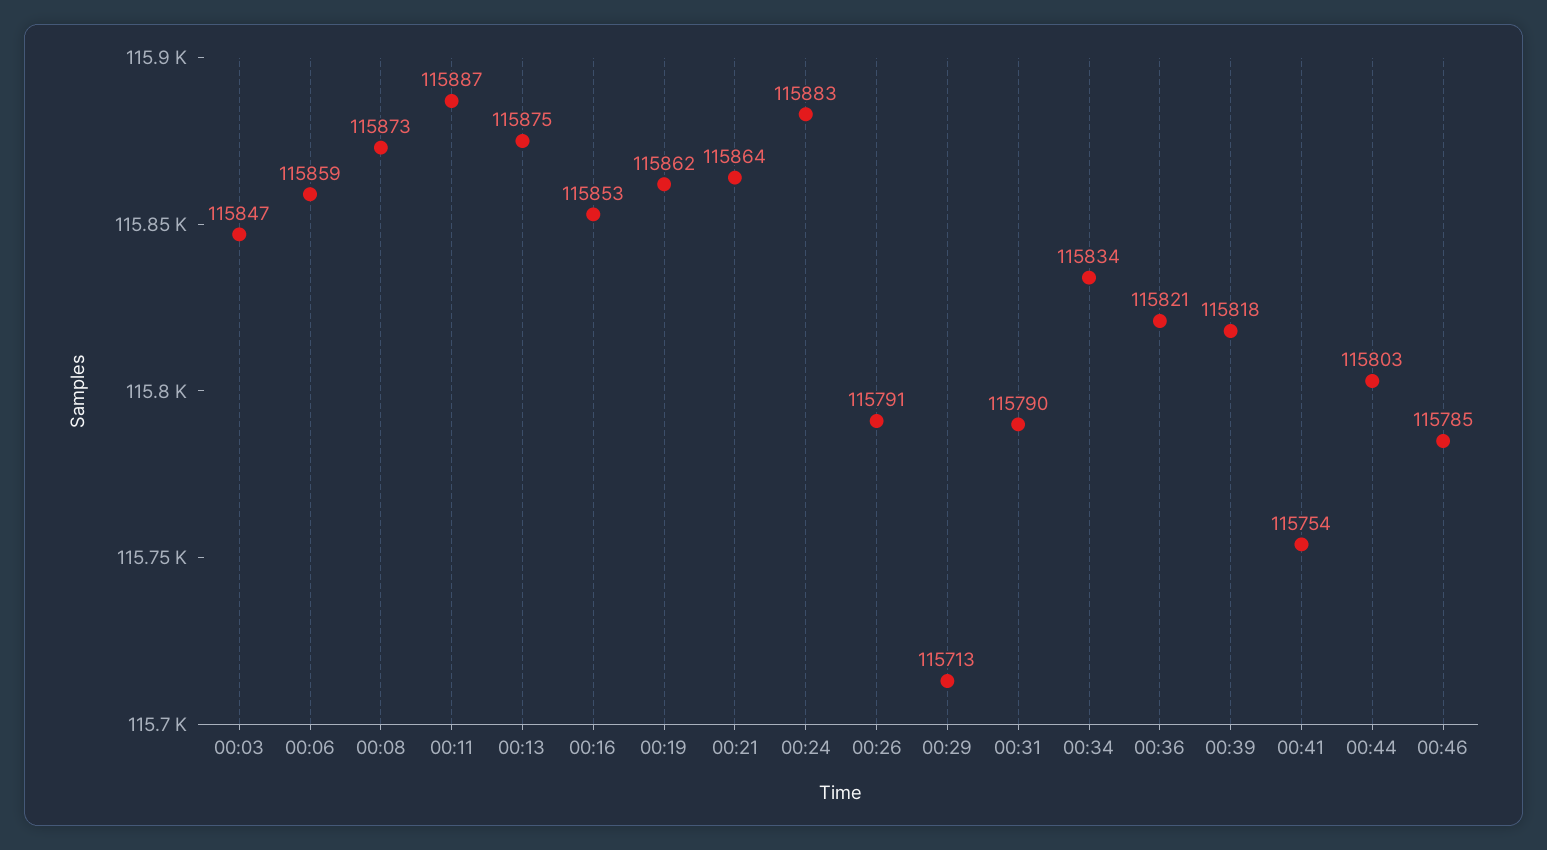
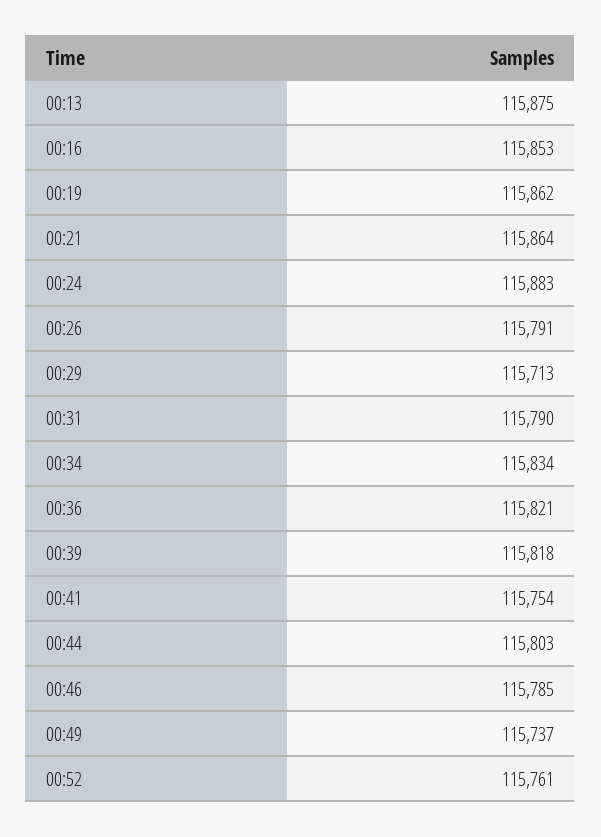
00:03: 115847 -> none
00:06: 115859 -> none
00:08: 115873 -> none
00:11: 115887 -> none
00:49: none -> 115737
00:52: none -> 115761

